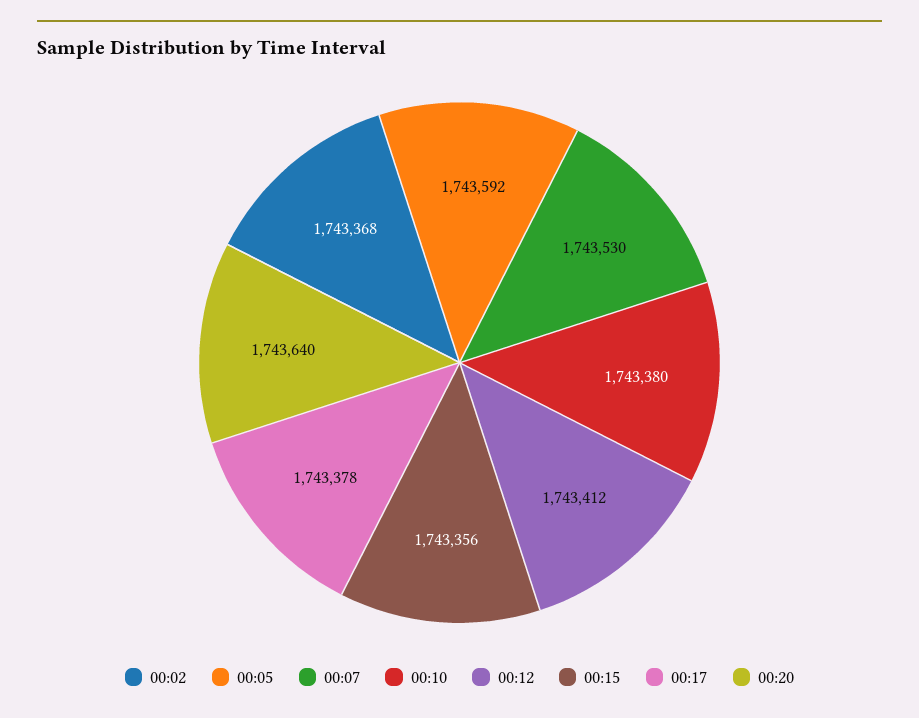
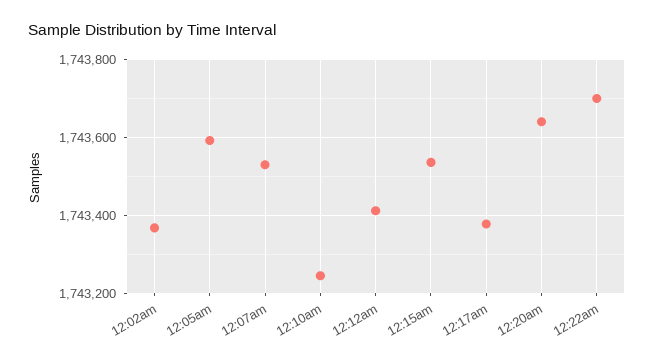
00:10: 1743380 -> 1743240
00:15: 1743356 -> 1743540
12:22am: none -> 1743700

